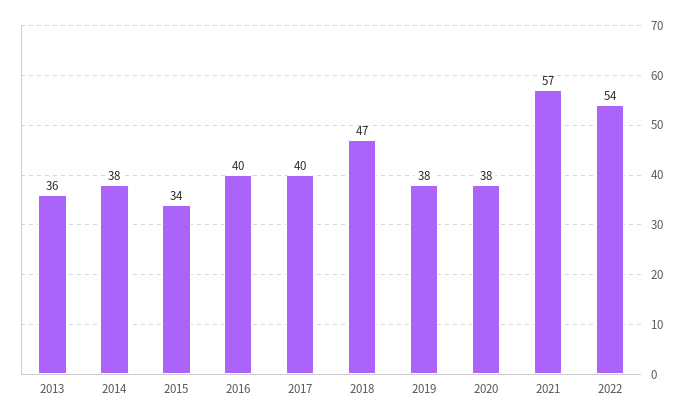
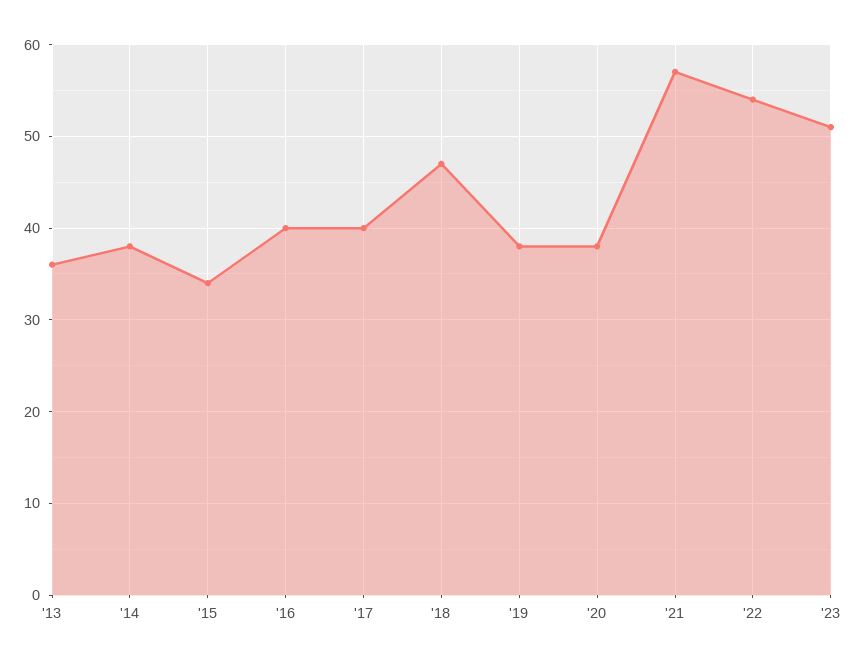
'23: none -> 51

